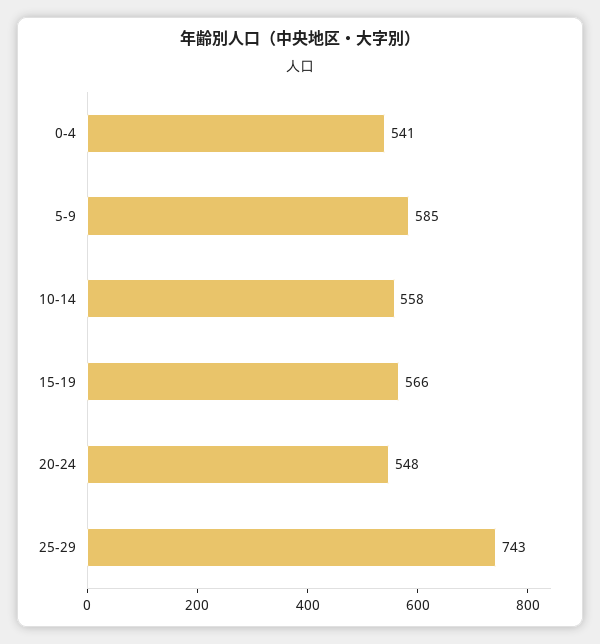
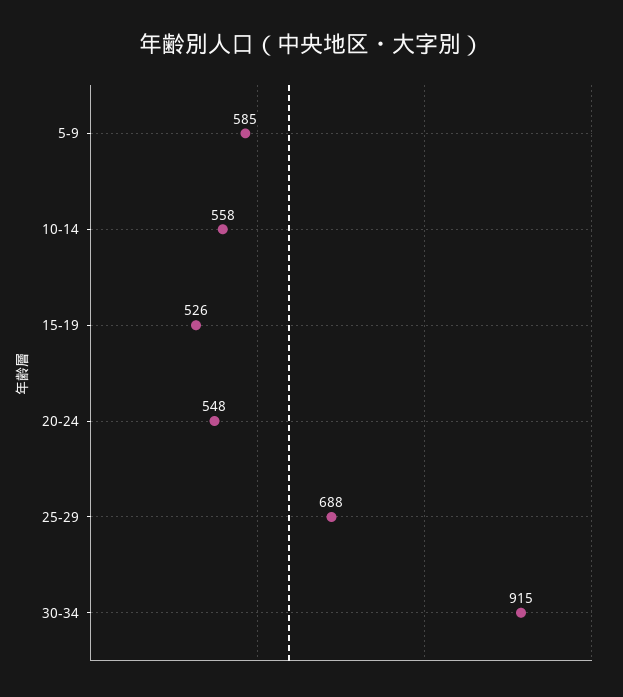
0-4: 541 -> none
15-19: 566 -> 526
25-29: 743 -> 688
30-34: none -> 915

